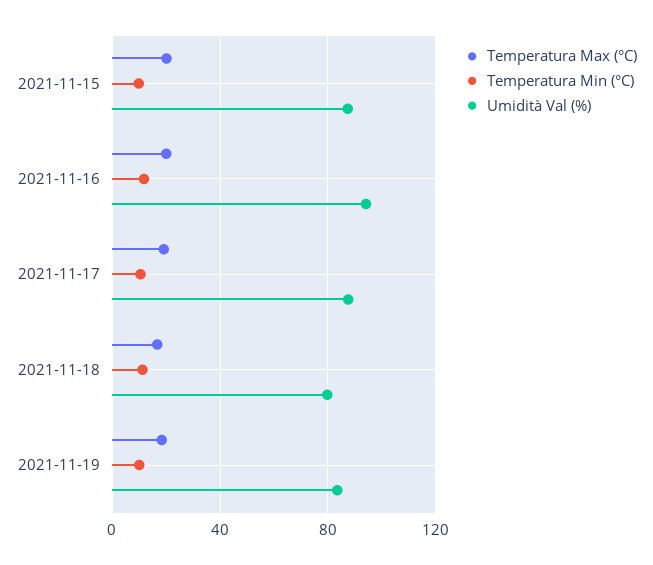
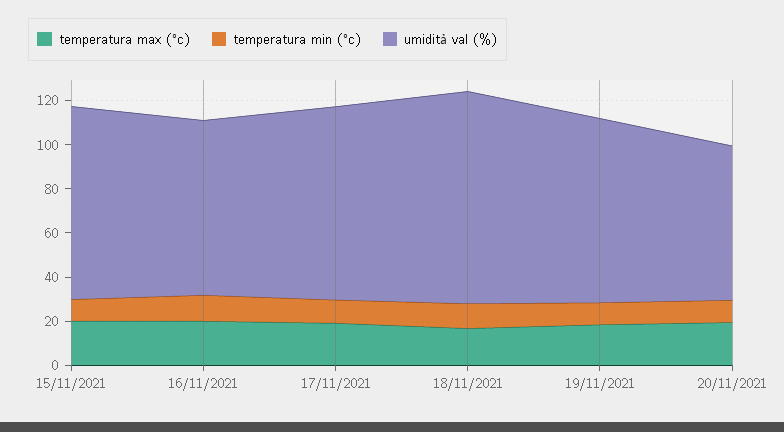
Umidità Val (%), 2021-11-16: 95 -> 80
Umidità Val (%), 2021-11-18: 80 -> 95
Temperatura Max (°C), 20/11/2021: none -> 20
Temperatura Min (°C), 20/11/2021: none -> 10
Umidità Val (%), 20/11/2021: none -> 70

